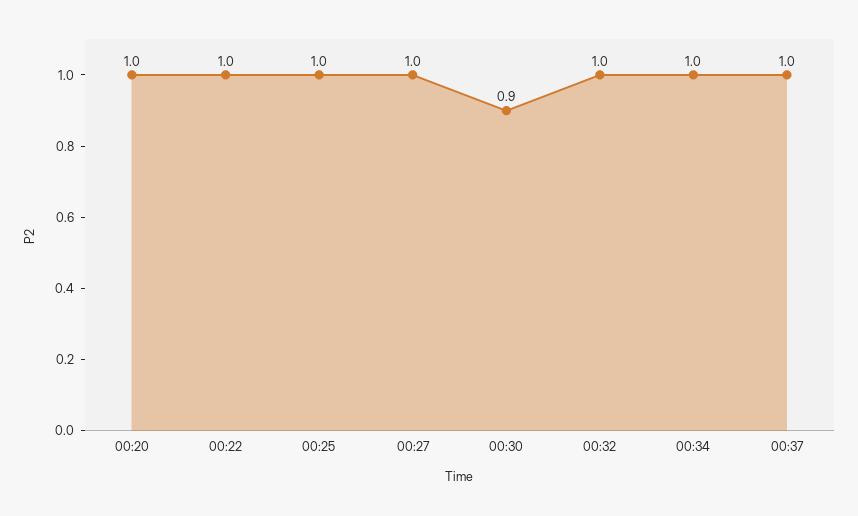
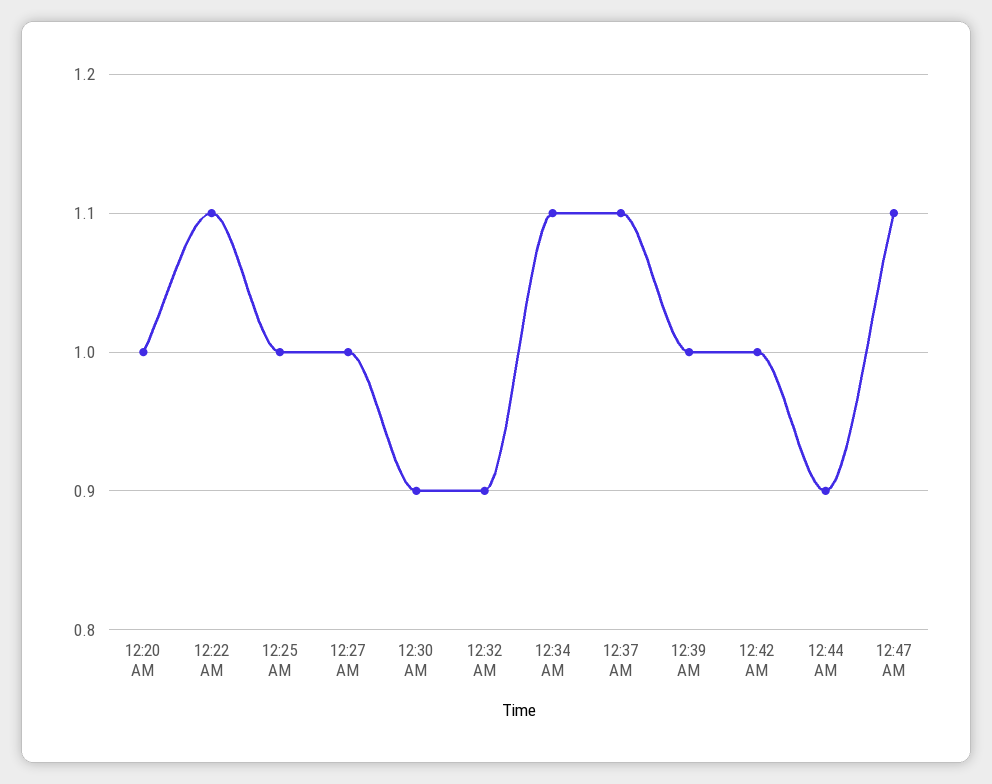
00:22: 1 -> 1.1
00:32: 1 -> 0.9
00:34: 1 -> 1.1
00:37: 1 -> 1.1
12:39 AM: none -> 1
12:42 AM: none -> 1
12:44 AM: none -> 0.9
12:47 AM: none -> 1.1

